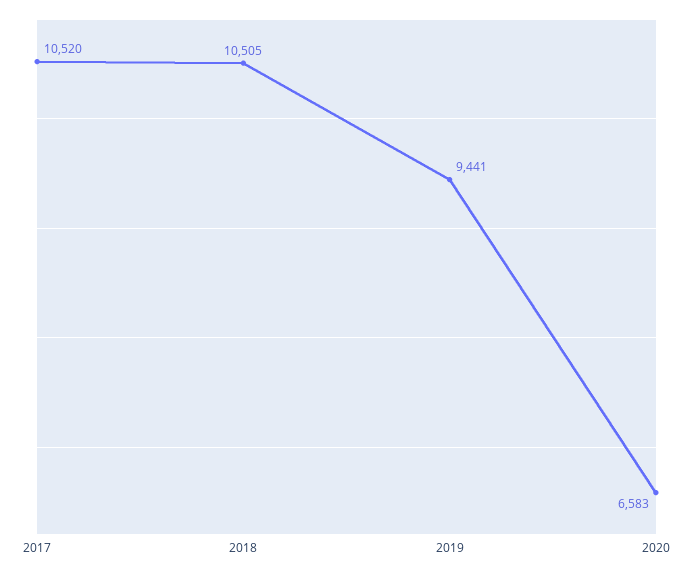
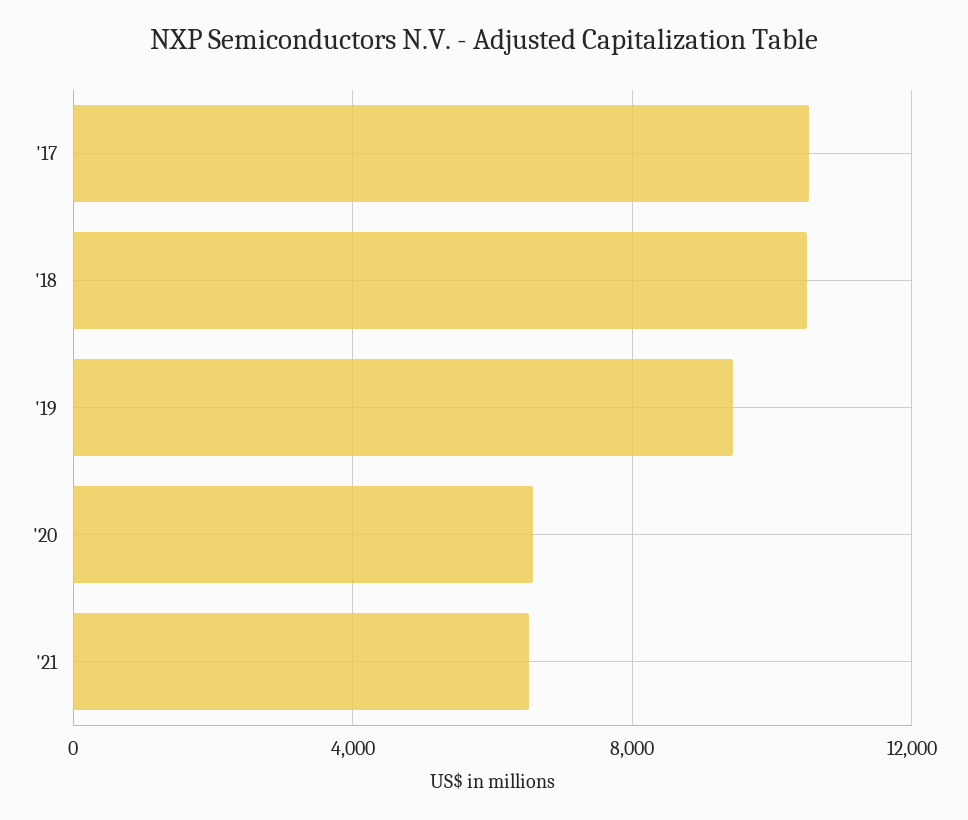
'21: none -> 6500

